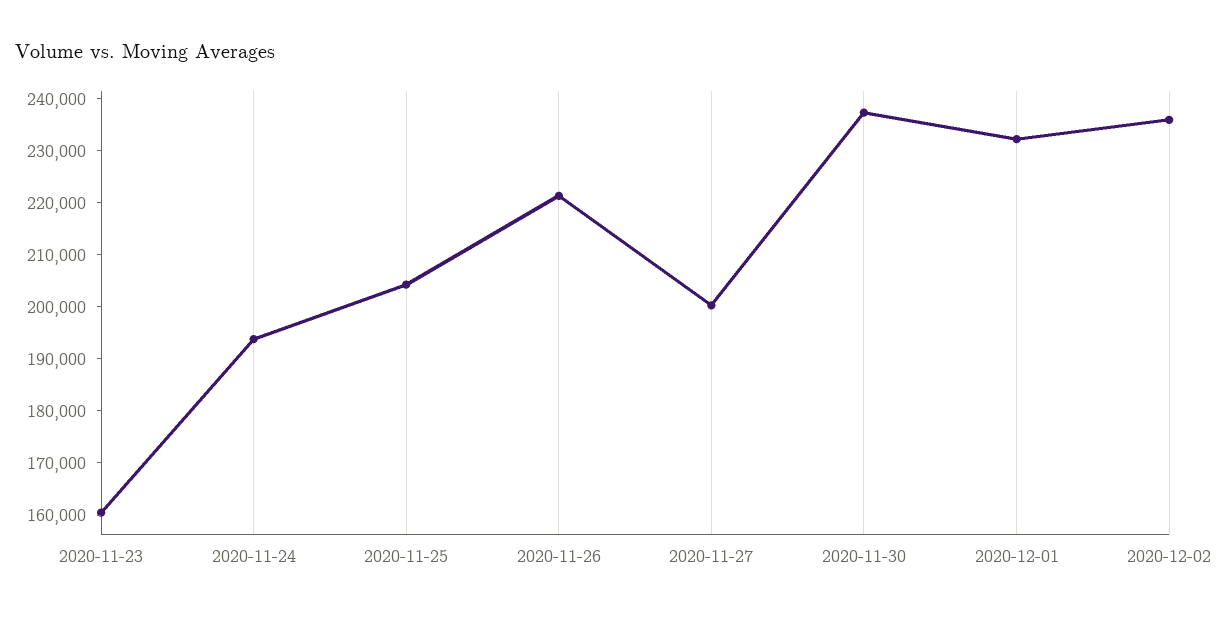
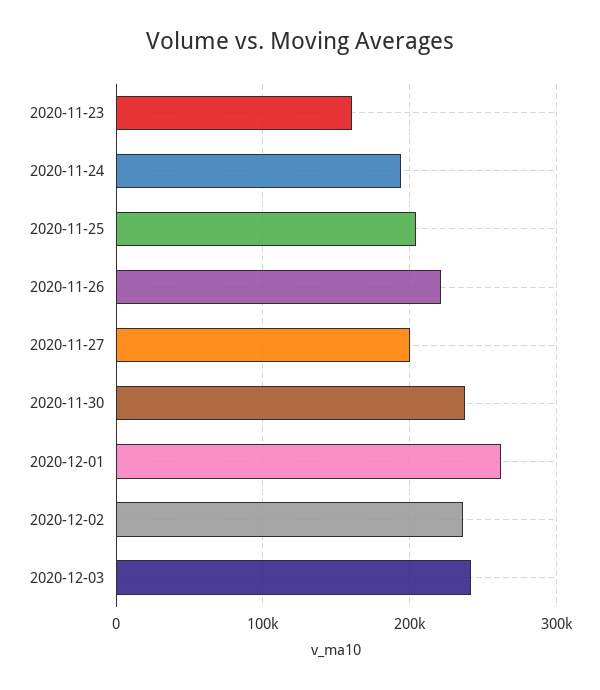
2020-12-01: 232000 -> 260000
2020-12-03: none -> 240000

